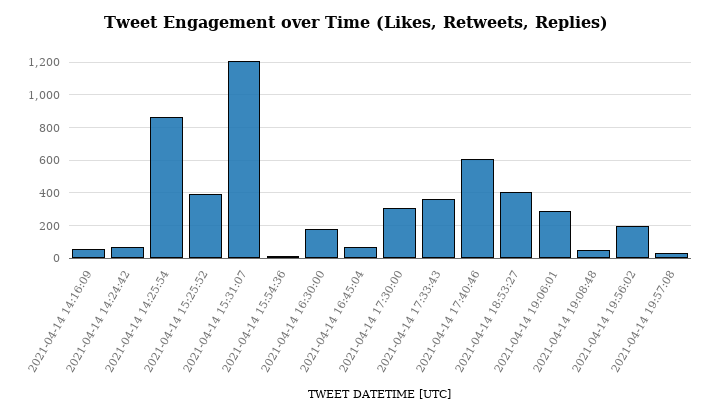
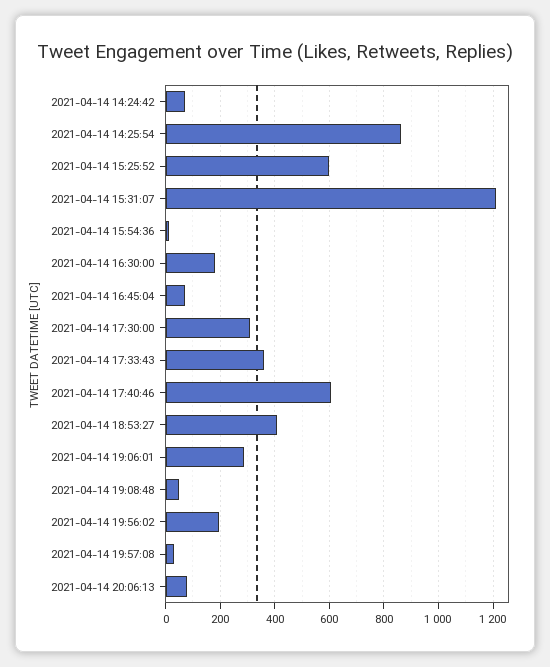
2021-04-14 14:16:09: 50 -> none
2021-04-14 15:25:52: 400 -> 600
2021-04-14 20:06:13: none -> 75

